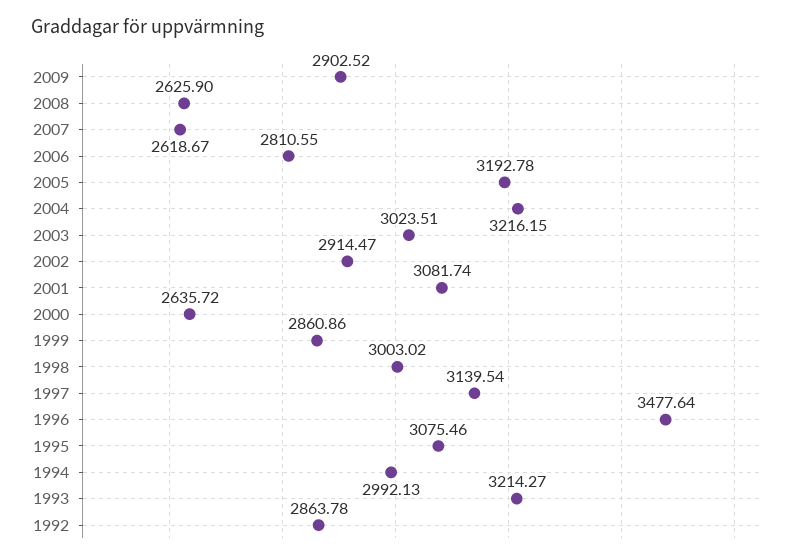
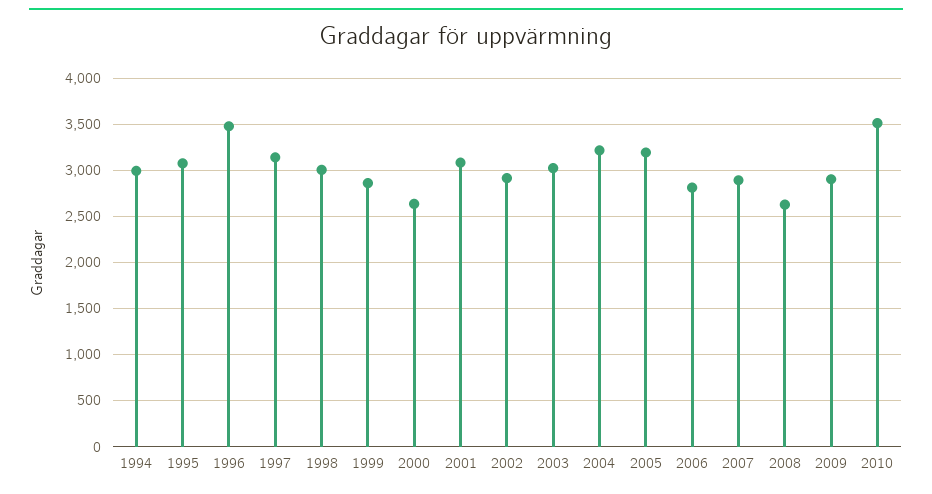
2007: 2618.67 -> 2900
1993: 3214.27 -> none
1992: 2863.78 -> none
2010: none -> 3500

